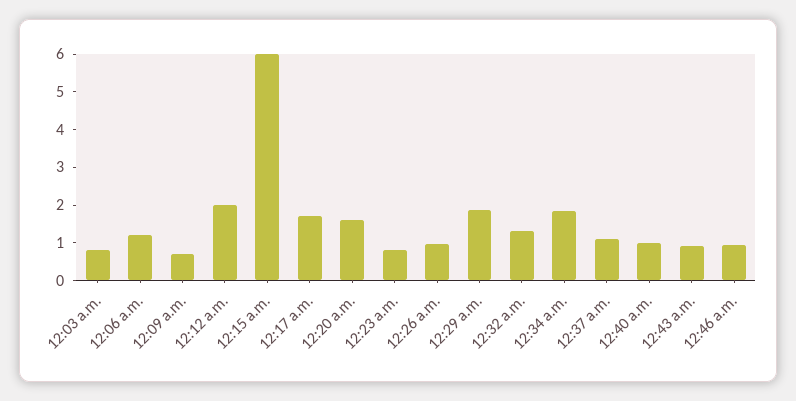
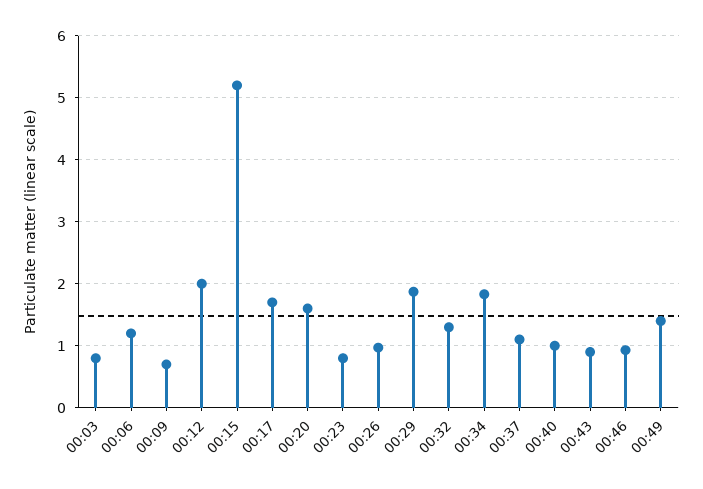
12:15 a.m.: 6 -> 5.2
00:49: none -> 1.4

